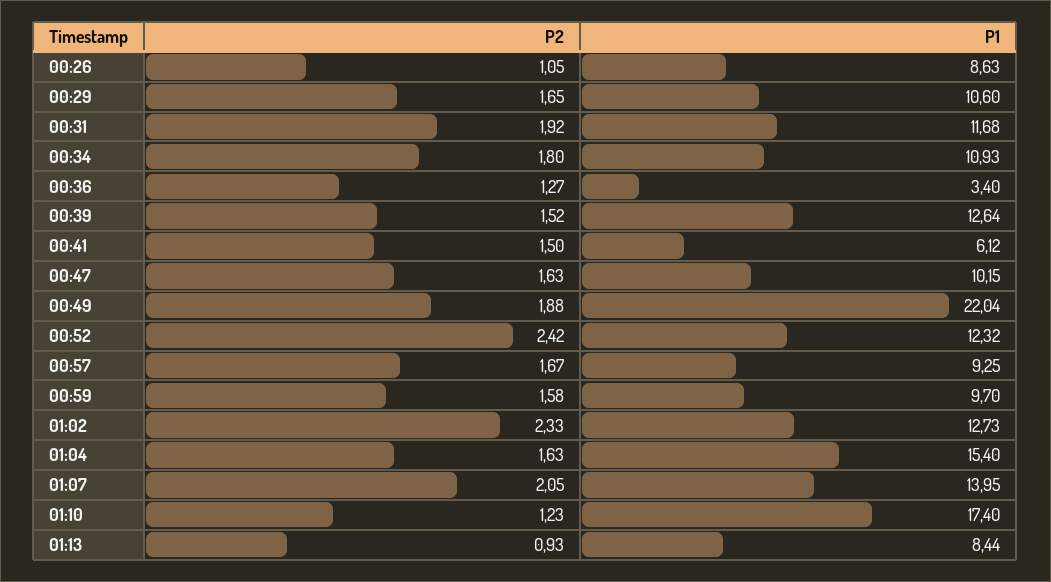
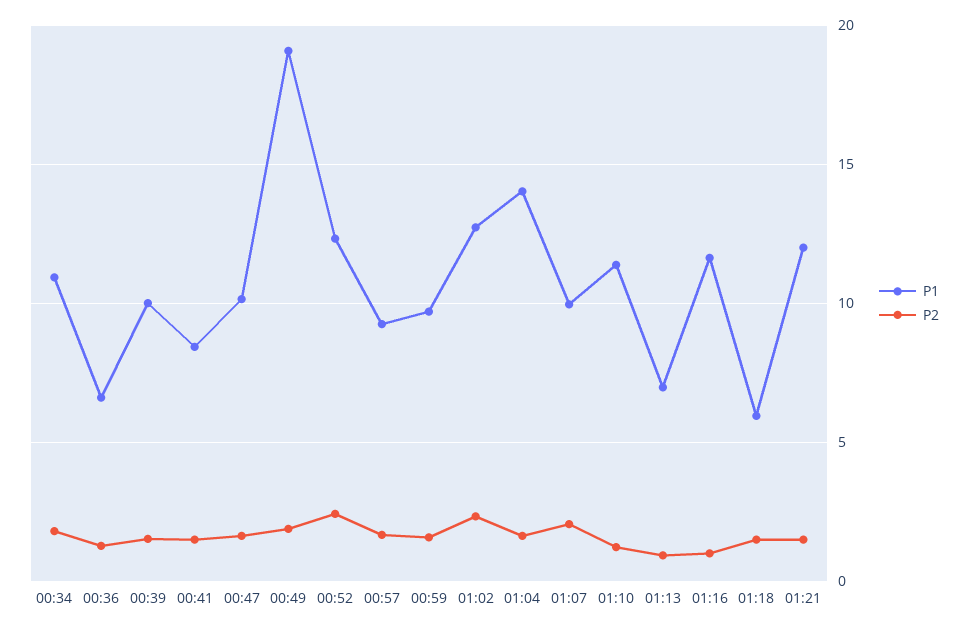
P2, 00:26: 1.05 -> none
P1, 00:26: 8.63 -> none
P2, 00:29: 1.65 -> none
P1, 00:29: 10.6 -> none
P2, 00:31: 1.92 -> none
P1, 00:31: 11.68 -> none
P1, 00:36: 3.4 -> 6.5
P1, 00:39: 12.64 -> 10
P1, 00:41: 6.12 -> 8.5
P1, 00:49: 22.04 -> 19
P1, 01:04: 15.4 -> 14
P1, 01:07: 13.95 -> 10
P1, 01:10: 17.4 -> 11.5
P1, 01:13: 8.44 -> 7
P1, 01:16: none -> 11.5
P2, 01:16: none -> 1
P1, 01:18: none -> 6
P2, 01:18: none -> 1.5
P1, 01:21: none -> 12
P2, 01:21: none -> 1.5

